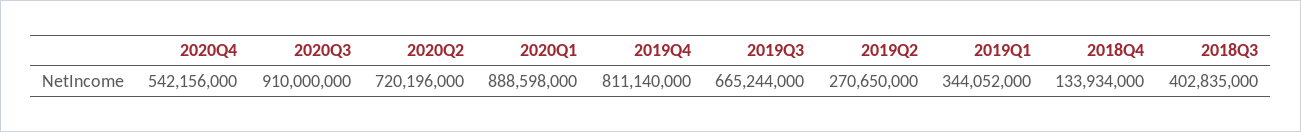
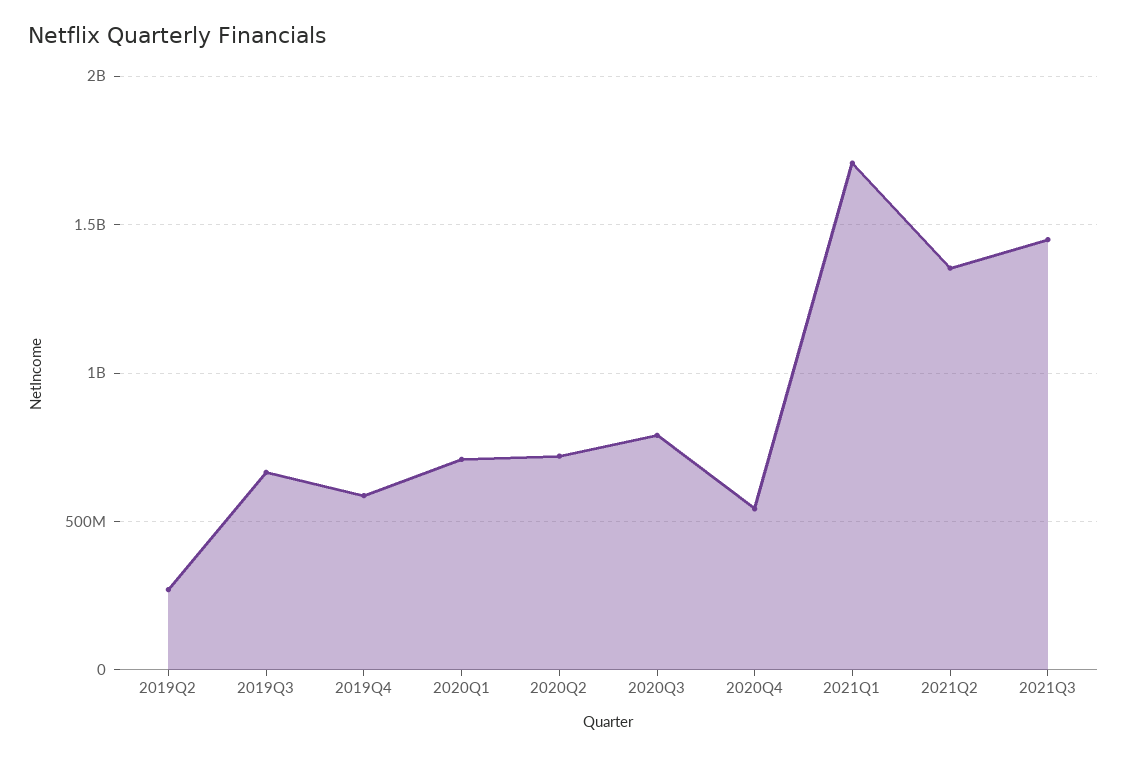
2020Q3: 910000000 -> 800000000
2020Q1: 888598000 -> 700000000
2019Q4: 811140000 -> 600000000
2019Q1: 344052000 -> none
2018Q4: 133934000 -> none
2018Q3: 402835000 -> none
2021Q1: none -> 1700000000
2021Q2: none -> 1350000000
2021Q3: none -> 1450000000

